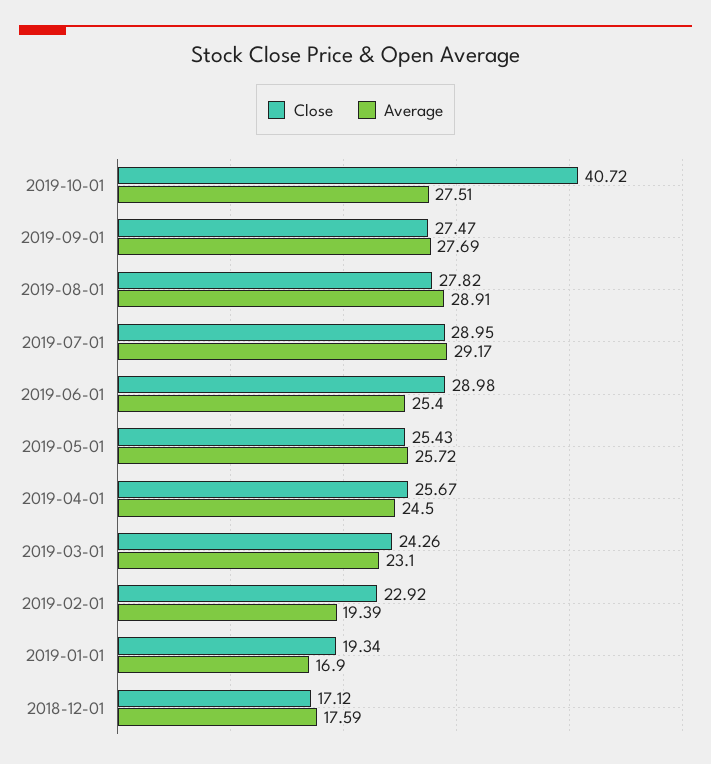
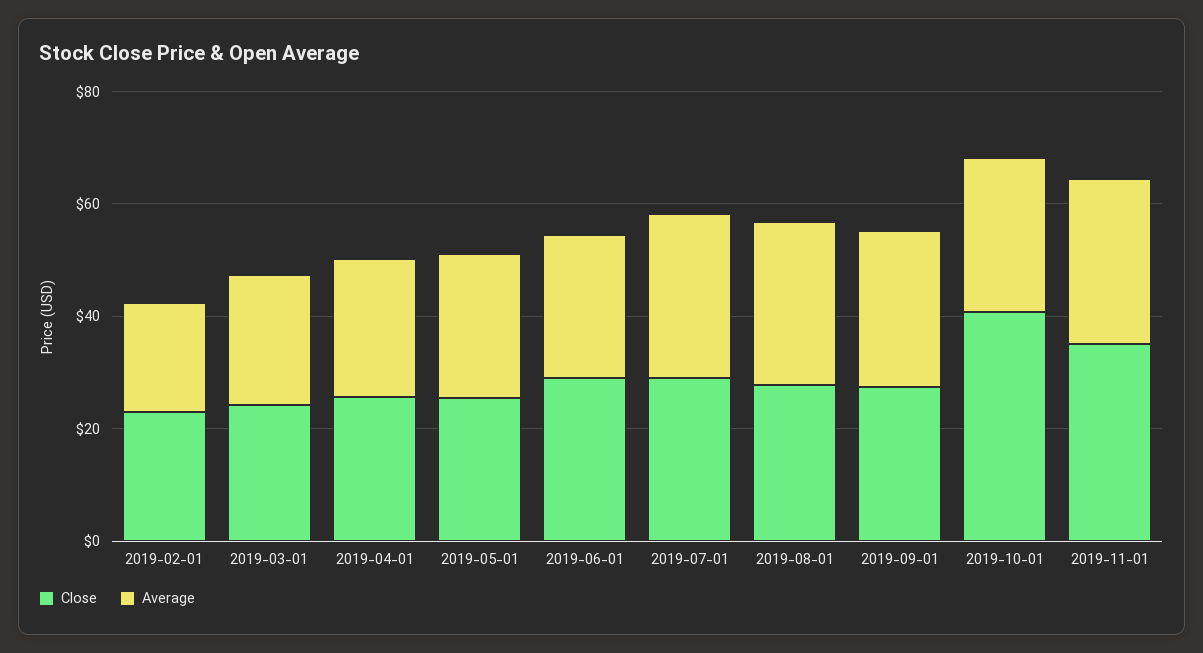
Close, 2019-01-01: 19.34 -> none
Average, 2019-01-01: 16.9 -> none
Close, 2018-12-01: 17.12 -> none
Average, 2018-12-01: 17.59 -> none
Close, 2019-11-01: none -> 35
Average, 2019-11-01: none -> 30

